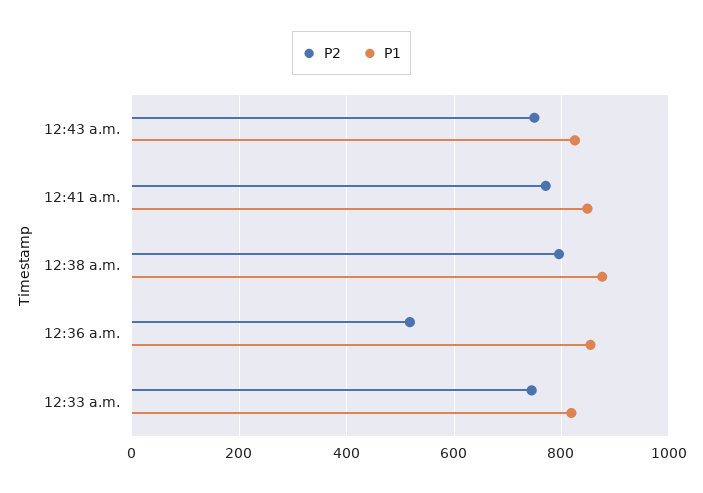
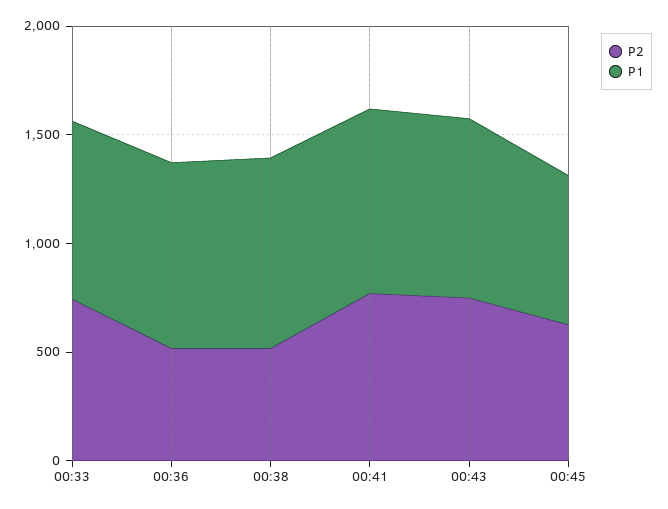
P2, 12:38 a.m.: 800 -> 500
P2, 00:45: none -> 600
P1, 00:45: none -> 700

